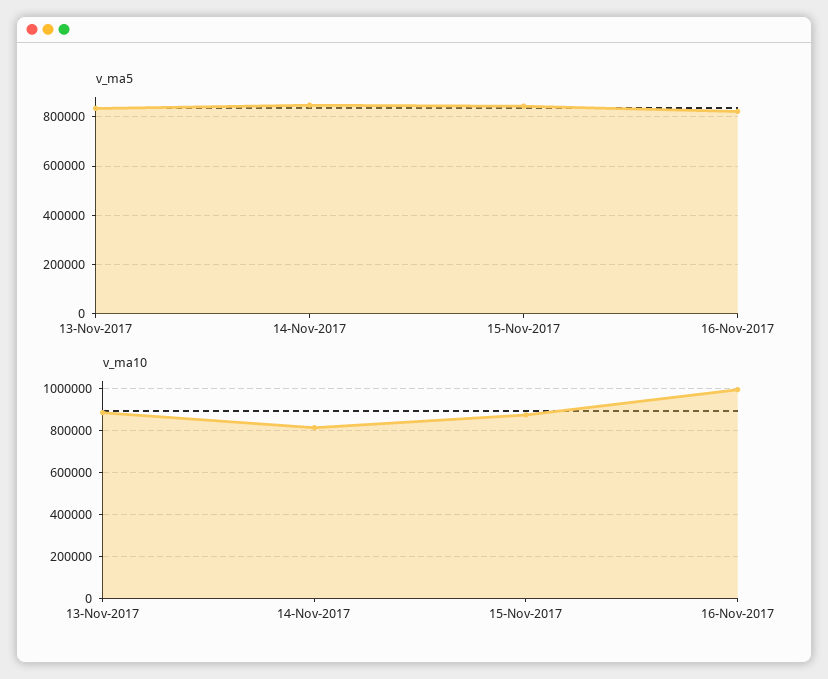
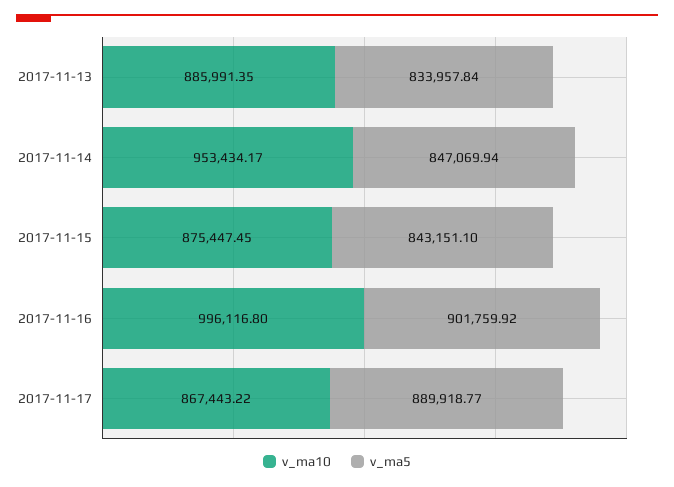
v_ma5, 16-Nov-2017: 825000 -> 901759.92
v_ma10, 14-Nov-2017: 800000 -> 953434.17
v_ma10, 2017-11-17: none -> 867443.22
v_ma5, 2017-11-17: none -> 889918.77

